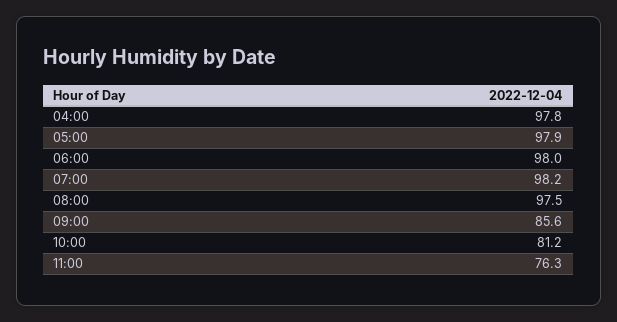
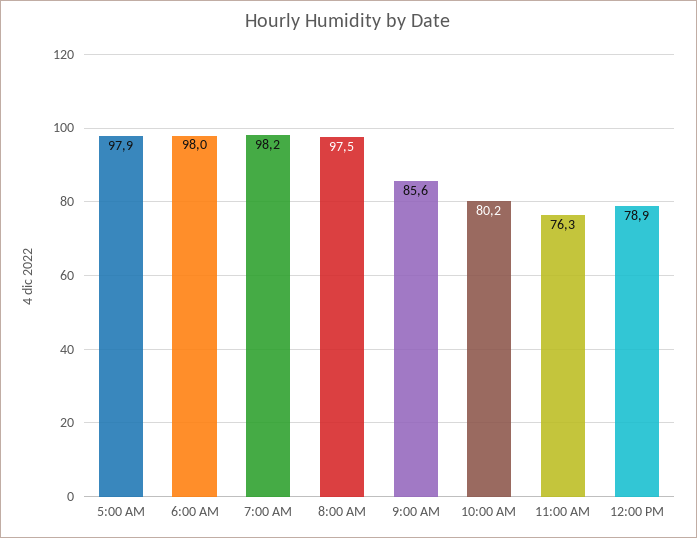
04:00: 97.8 -> none
10:00: 81.2 -> 80.2
12:00 PM: none -> 78.9

